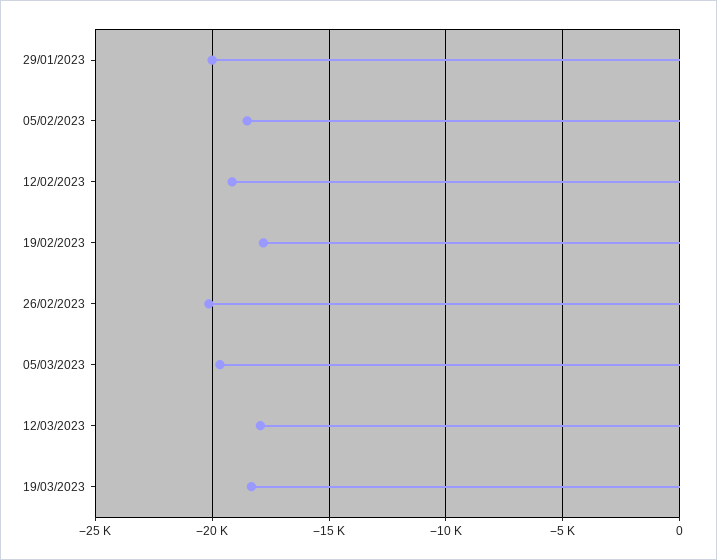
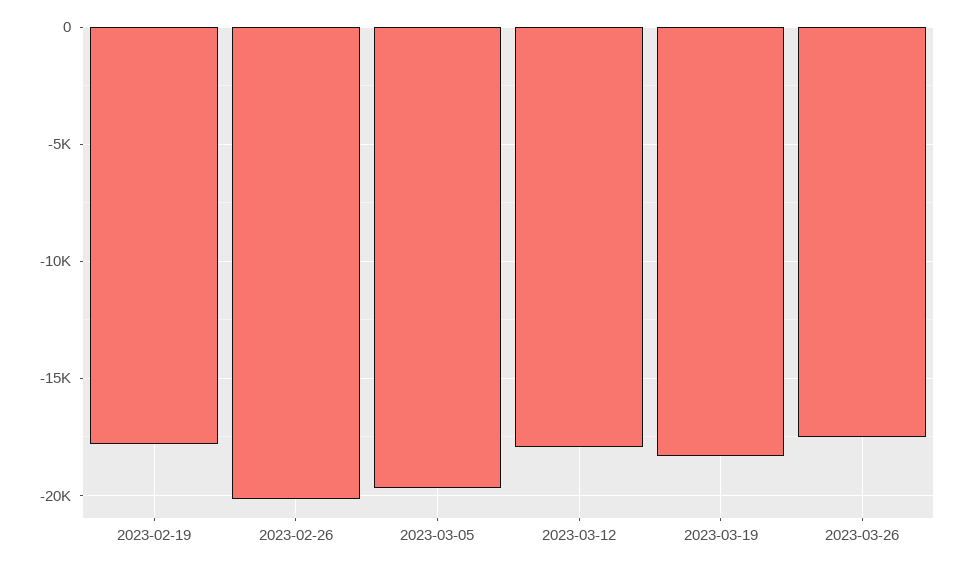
29/01/2023: -20000 -> none
05/02/2023: -18500 -> none
12/02/2023: -19000 -> none
2023-03-26: none -> -17500

